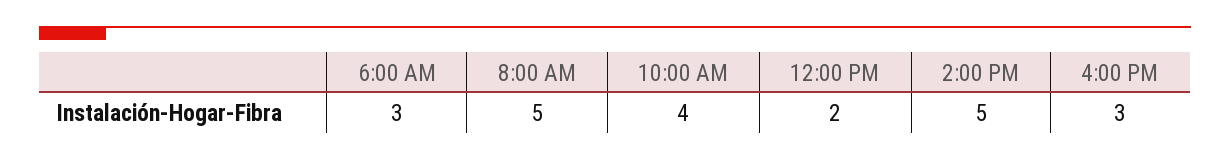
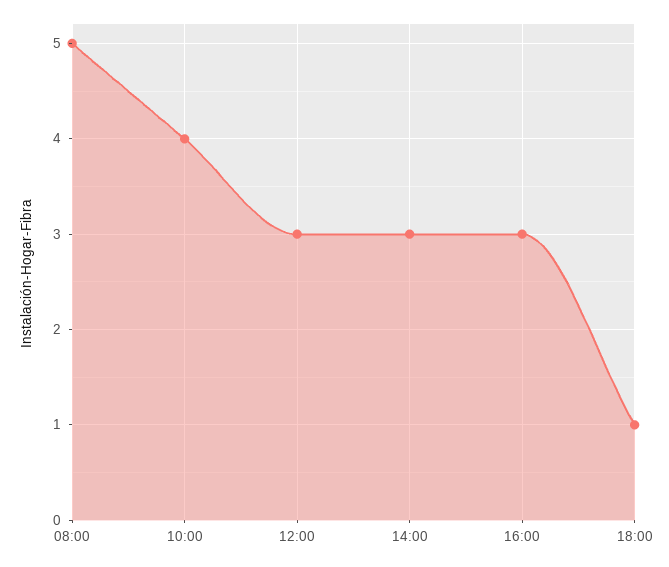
6:00 AM: 3 -> none
12:00 PM: 2 -> 3
2:00 PM: 5 -> 3
18:00: none -> 1

